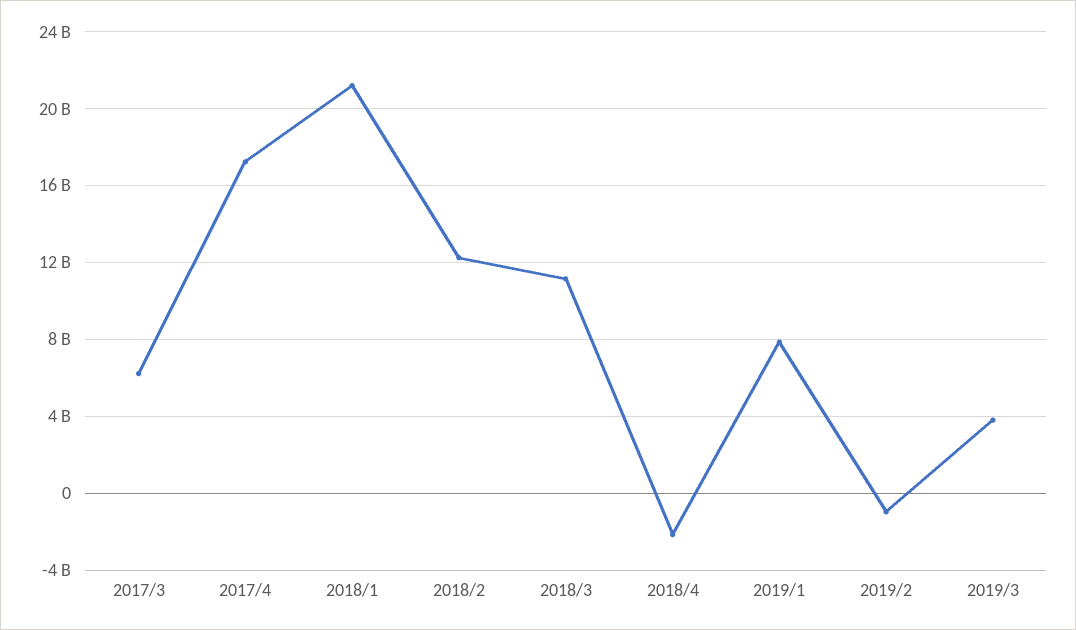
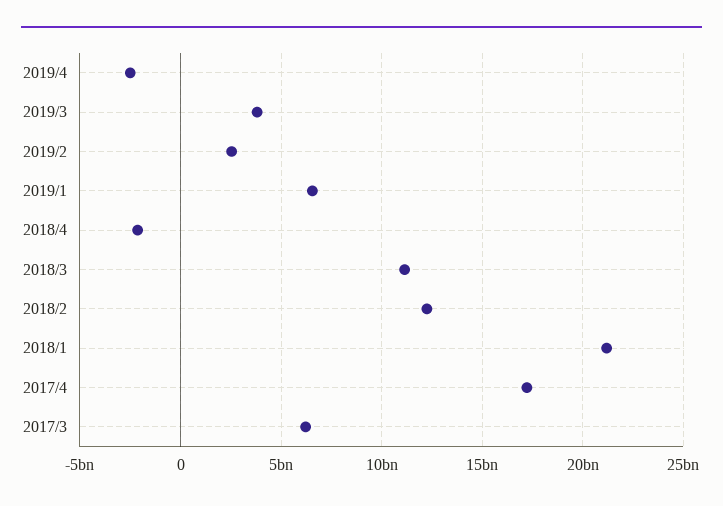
2019/1: 8000000000 -> 6500000000
2019/2: -1000000000 -> 2500000000
2019/4: none -> -2500000000

